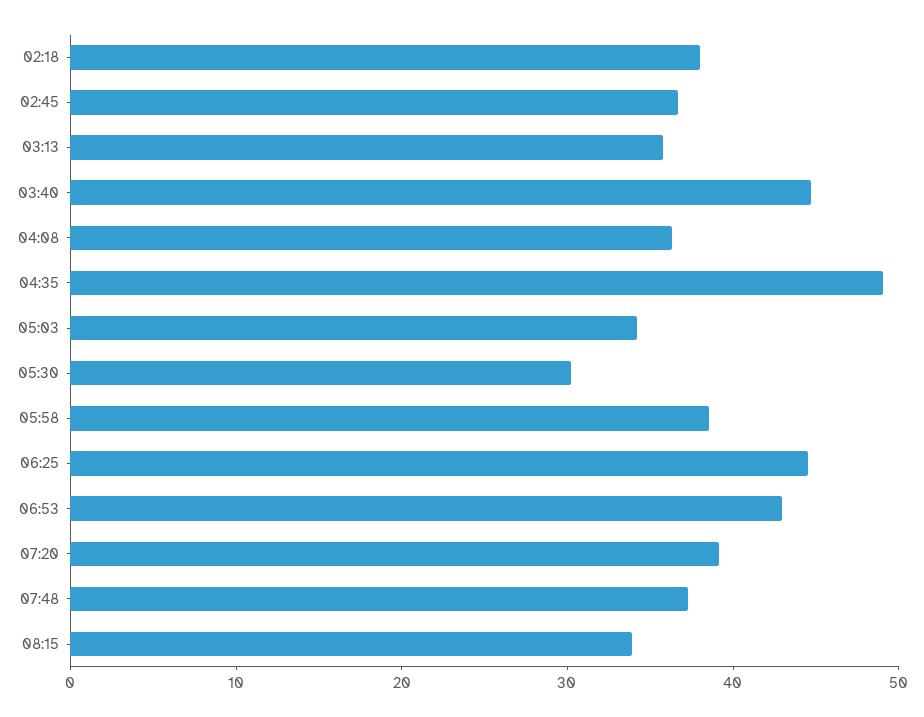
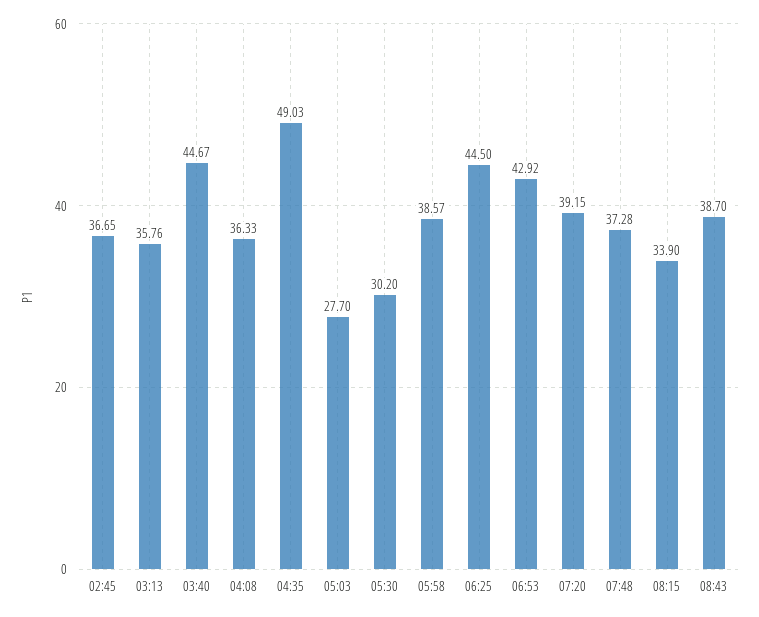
02:18: 38 -> none
05:03: 34 -> 27.7
08:43: none -> 38.7

